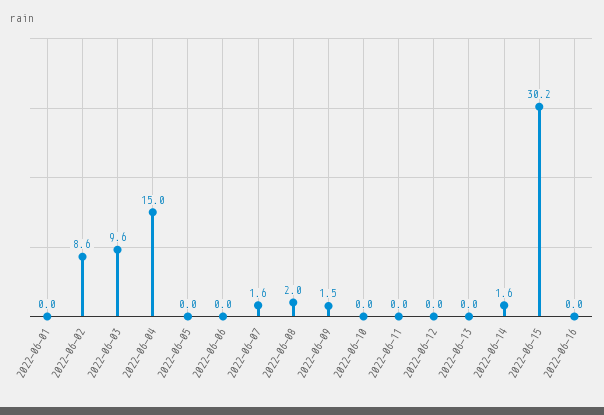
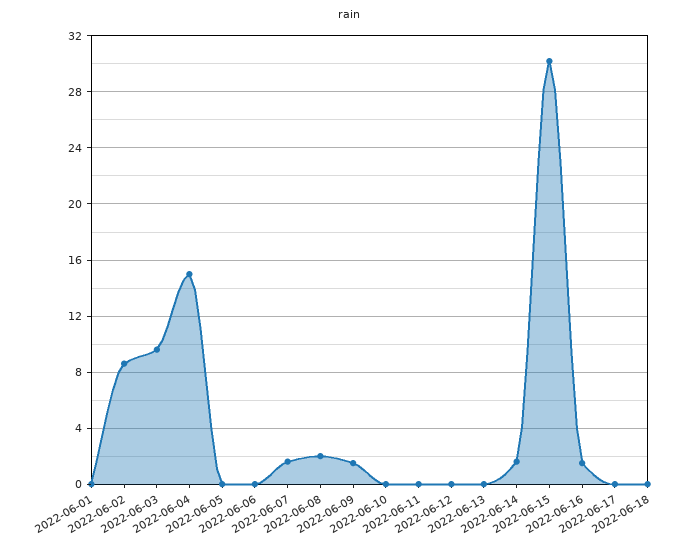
2022-06-16: 0 -> 1.5
2022-06-17: none -> 0
2022-06-18: none -> 0

